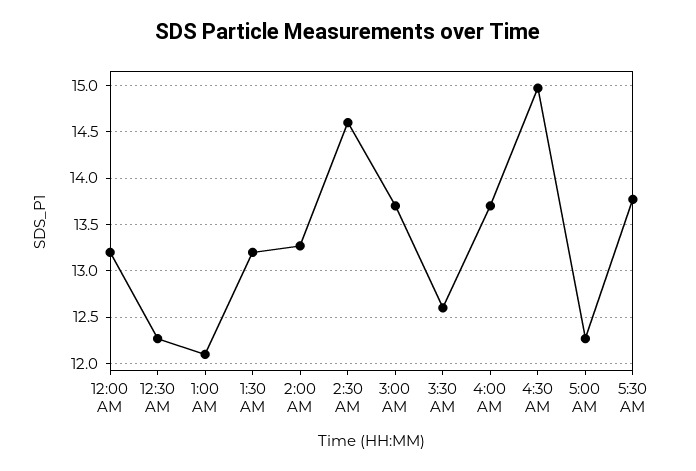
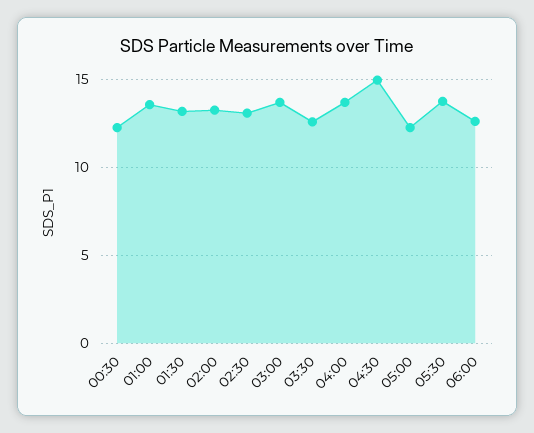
12:00 AM: 13.2 -> none
1:00 AM: 12.1 -> 13.5
2:30 AM: 14.6 -> 13
06:00: none -> 12.5

